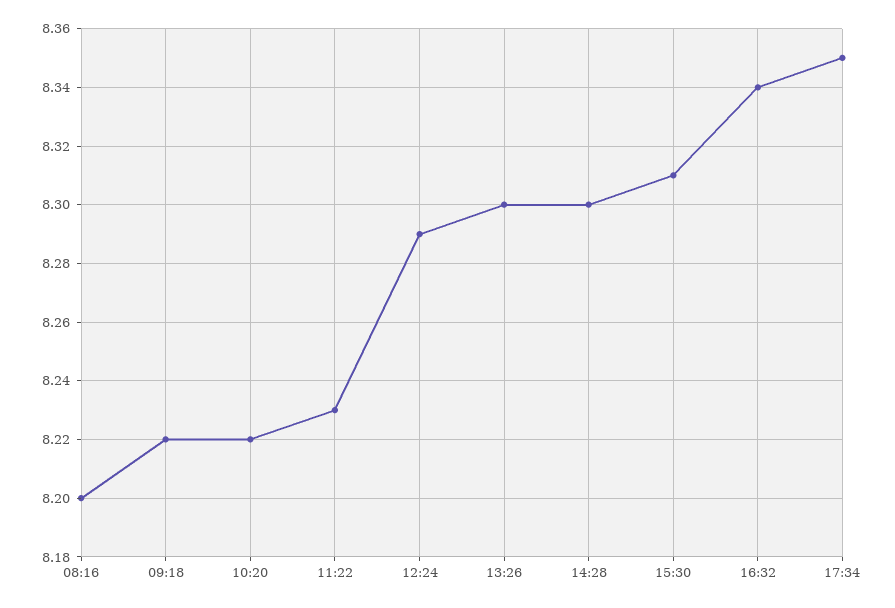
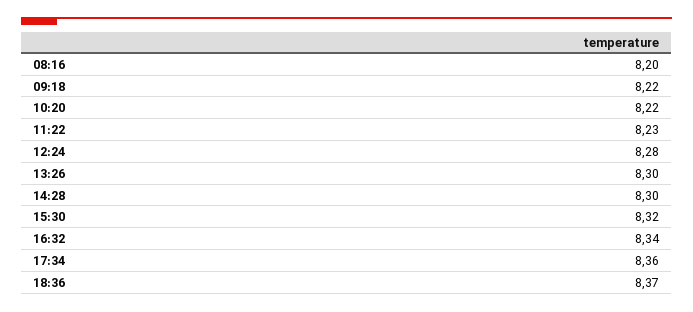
12:24: 8.29 -> 8.28
15:30: 8.31 -> 8.32
17:34: 8.35 -> 8.36
18:36: none -> 8.37

